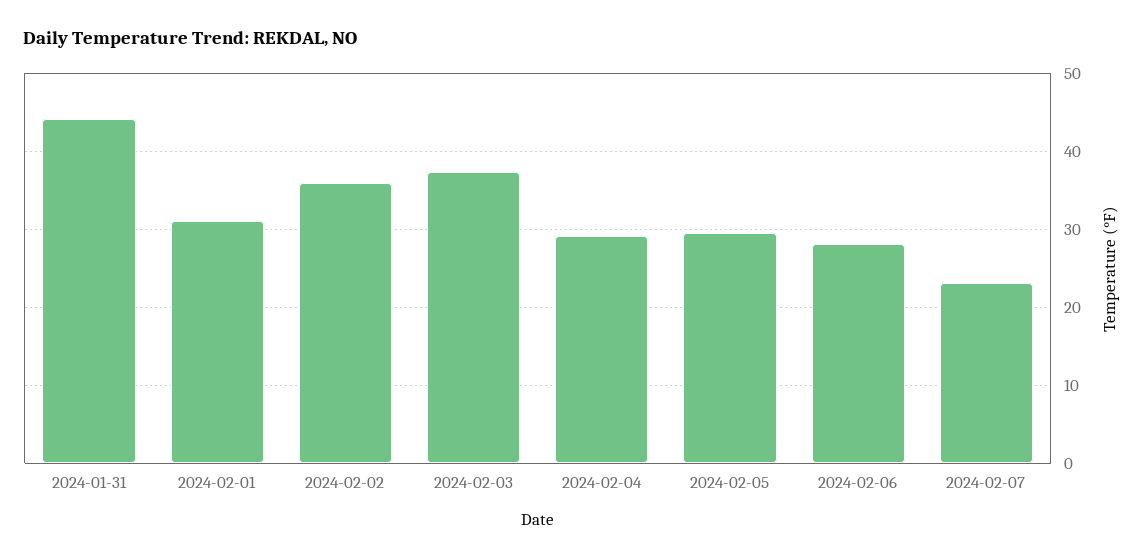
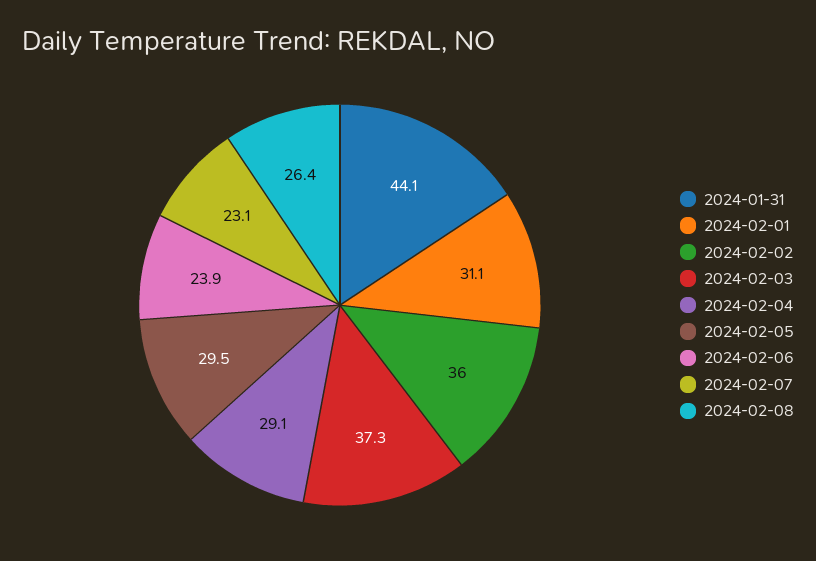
2024-02-06: 28 -> 23.9
2024-02-08: none -> 26.4

